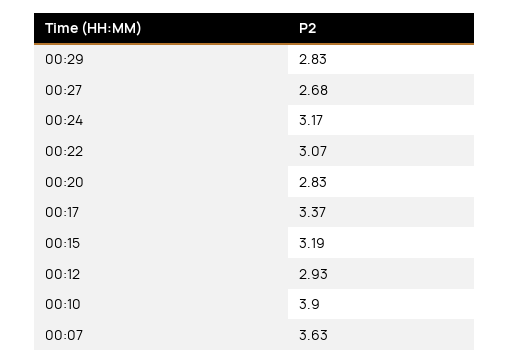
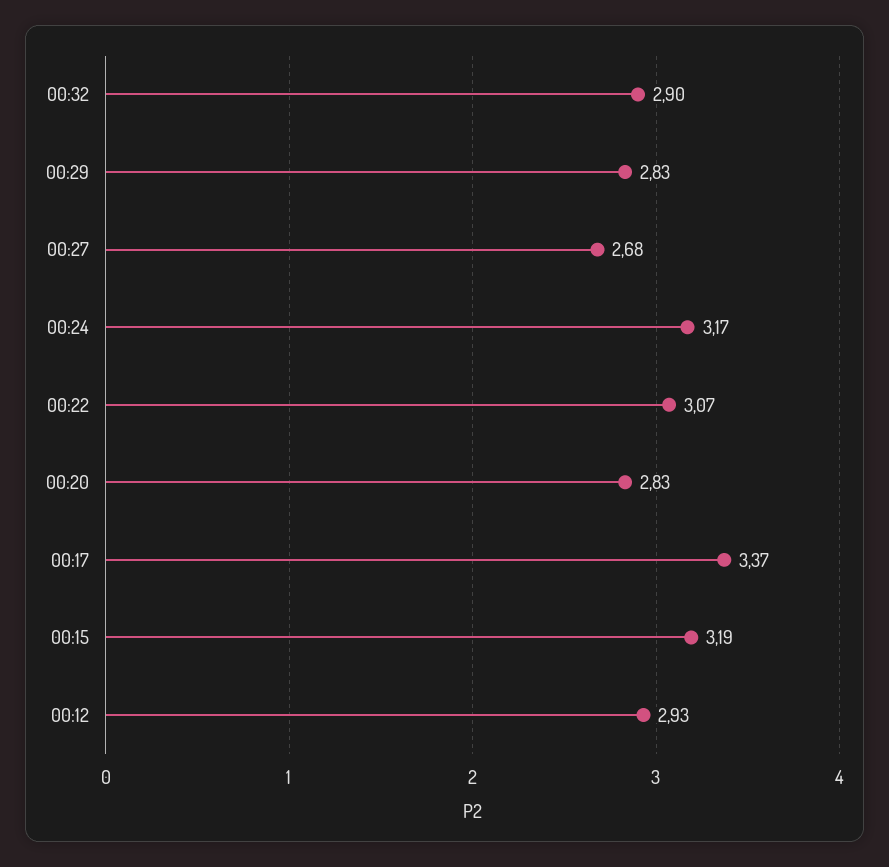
00:10: 3.9 -> none
00:07: 3.63 -> none
00:32: none -> 2.9

